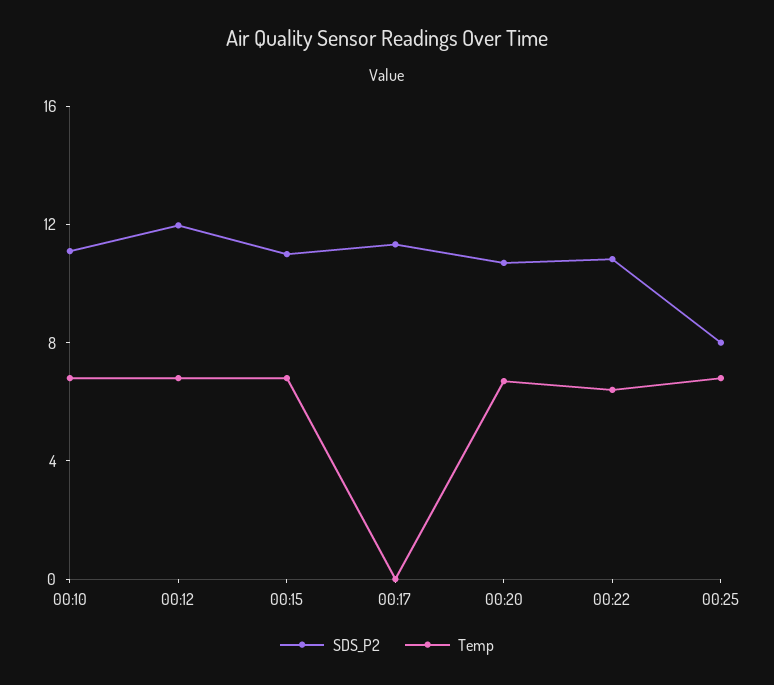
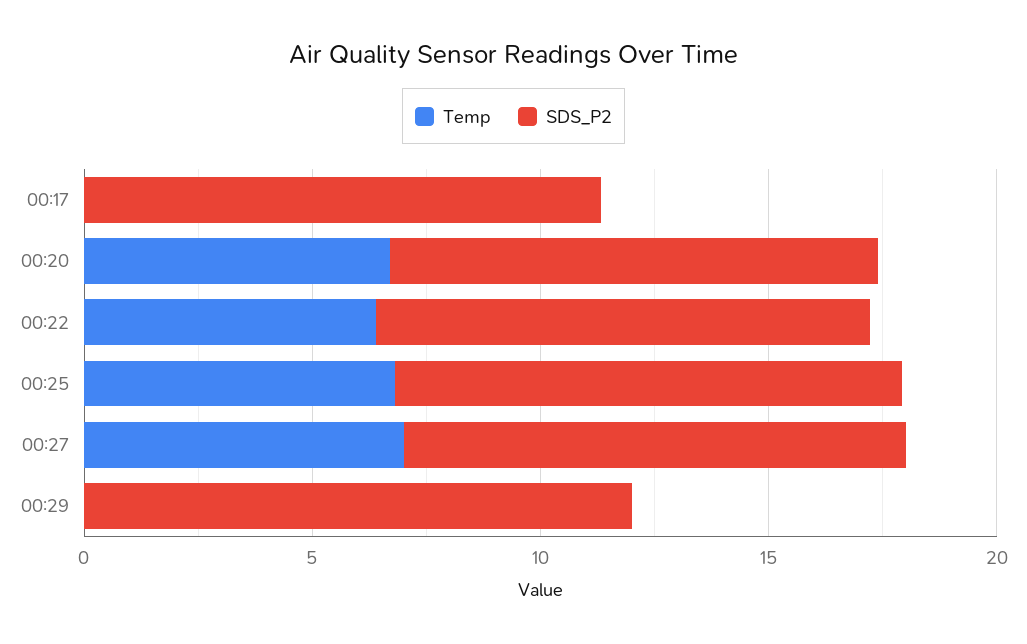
SDS_P2, 00:10: 11 -> none
Temp, 00:10: 7 -> none
SDS_P2, 00:12: 12 -> none
Temp, 00:12: 7 -> none
SDS_P2, 00:15: 11 -> none
Temp, 00:15: 7 -> none
SDS_P2, 00:25: 8 -> 11
Temp, 00:27: none -> 7
SDS_P2, 00:27: none -> 11
Temp, 00:29: none -> 0
SDS_P2, 00:29: none -> 12

